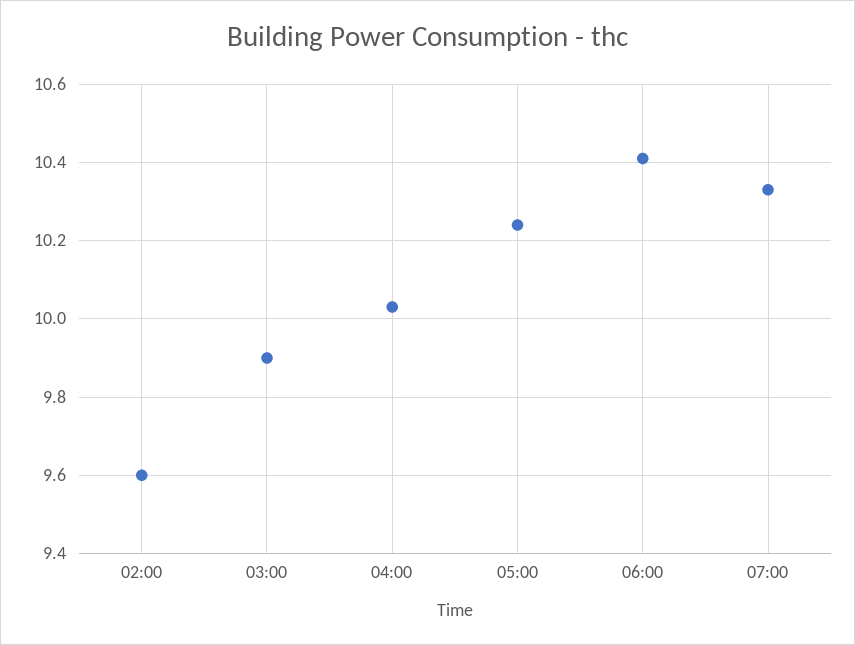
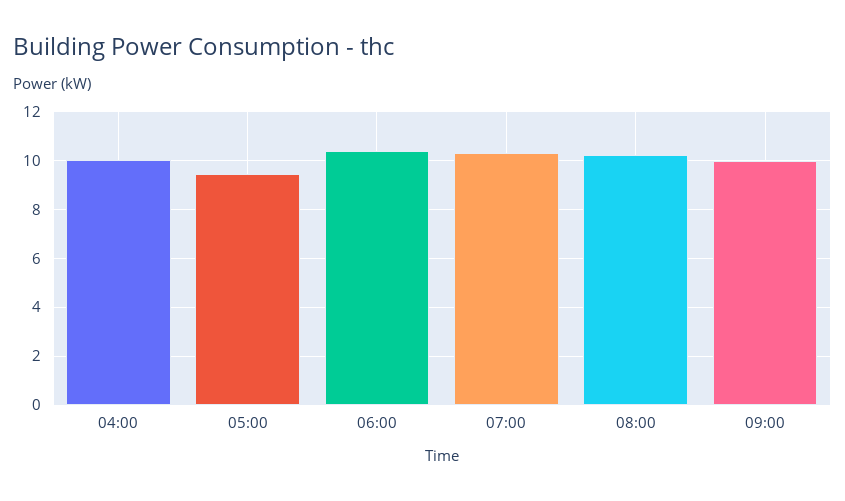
02:00: 9.6 -> none
03:00: 9.9 -> none
05:00: 10.25 -> 9.5
08:00: none -> 10.25
09:00: none -> 10

